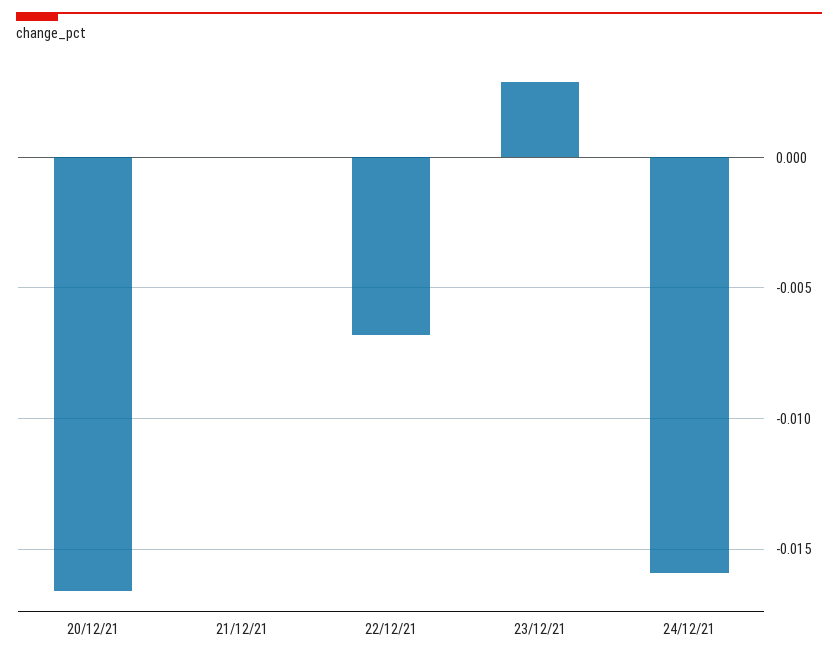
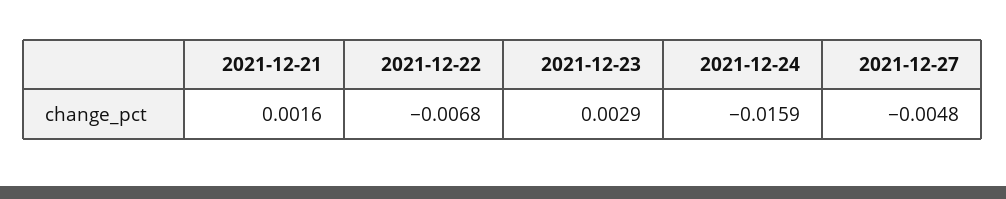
20/12/21: -0.0165 -> none
21/12/21: 0 -> 0.0016
2021-12-27: none -> -0.0048

